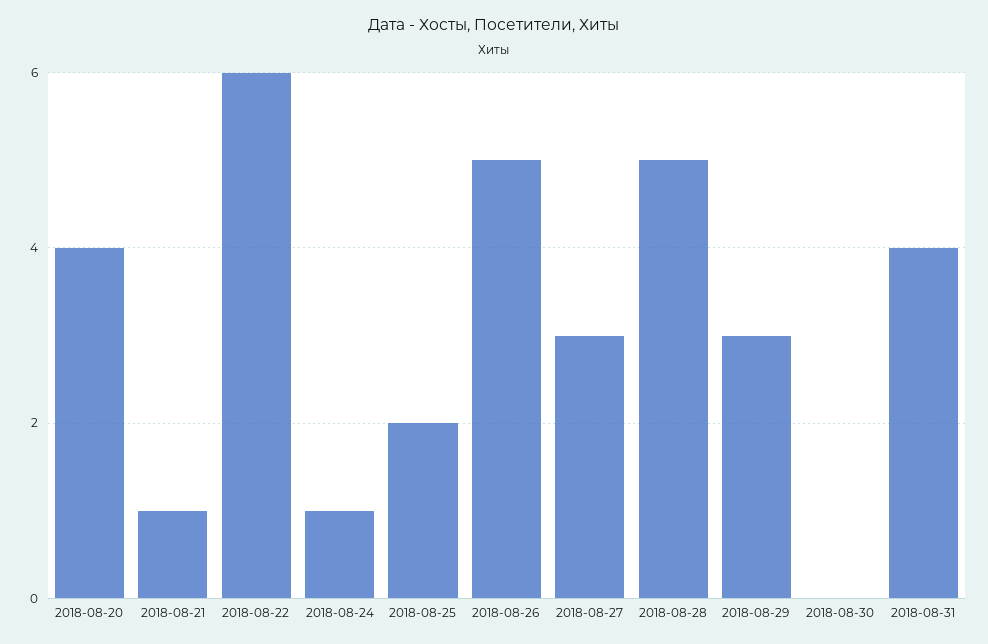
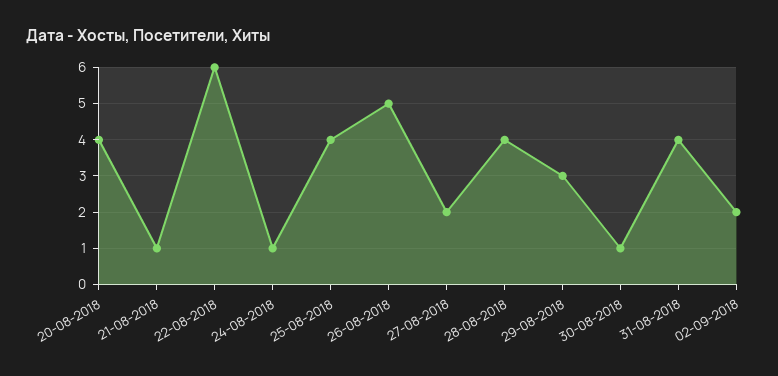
2018-08-25: 2 -> 4
2018-08-27: 3 -> 2
2018-08-28: 5 -> 4
2018-08-30: 0 -> 1
02-09-2018: none -> 2

